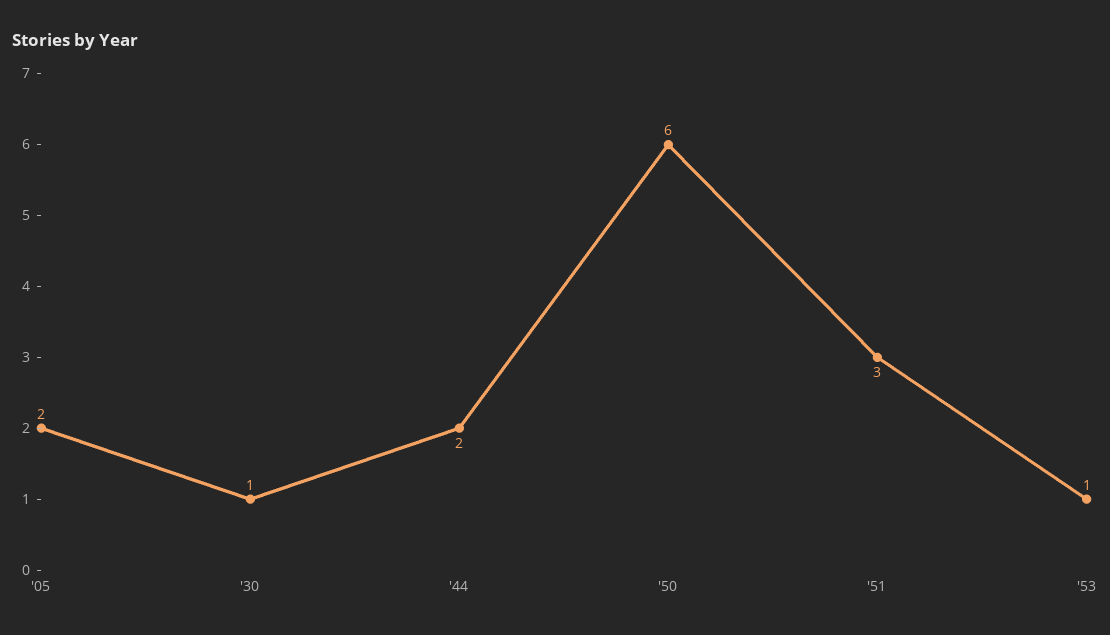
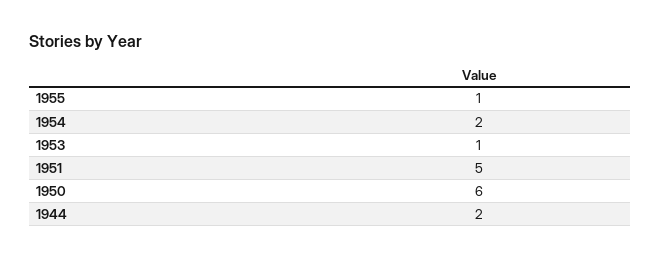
'05: 2 -> none
'30: 1 -> none
'51: 3 -> 5
1955: none -> 1
1954: none -> 2

